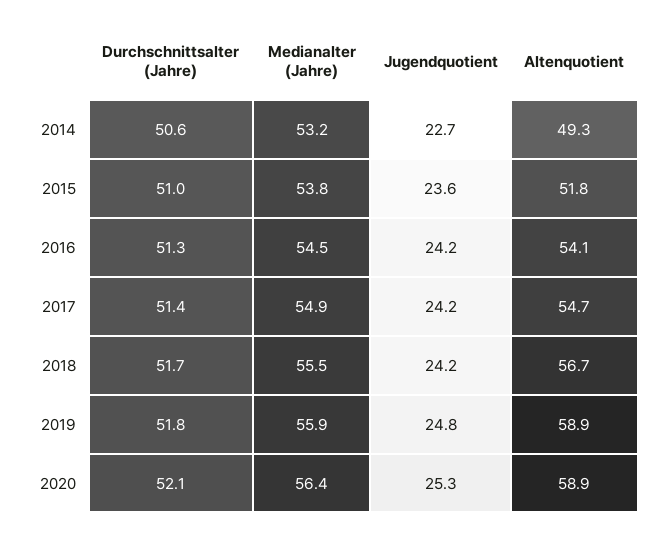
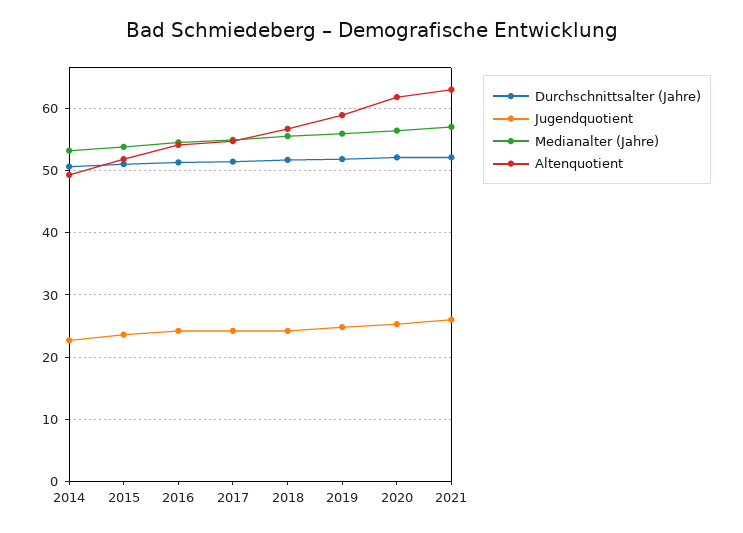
Altenquotient, 2020: 58.9 -> 62
Durchschnittsalter (Jahre), 2021: none -> 52
Jugendquotient, 2021: none -> 26
Medianalter (Jahre), 2021: none -> 57
Altenquotient, 2021: none -> 63

